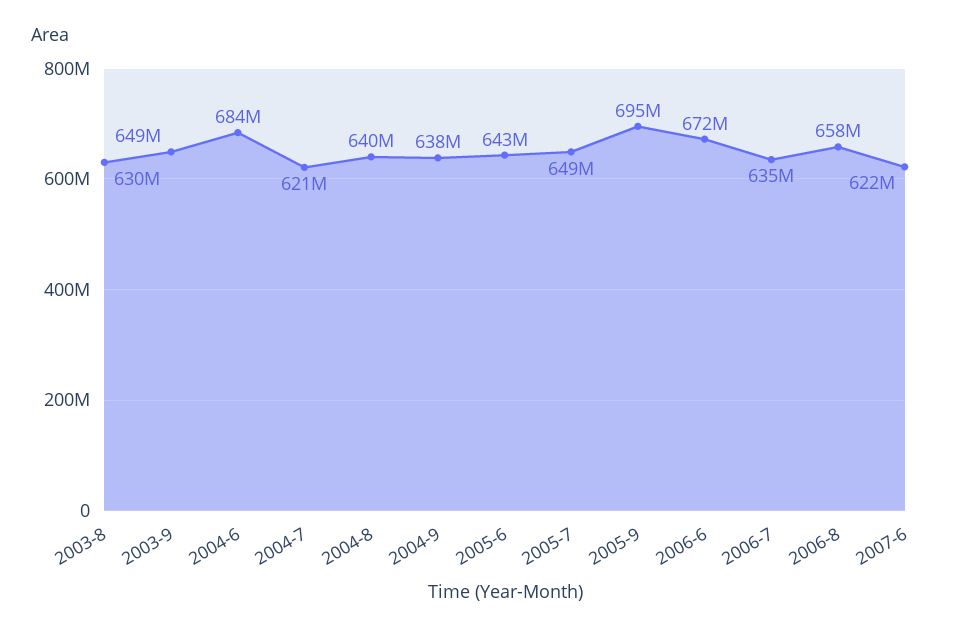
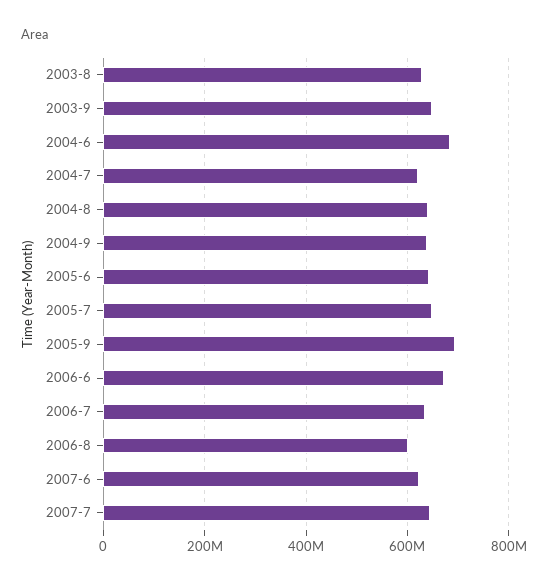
2006-8: 658000000 -> 600000000
2007-7: none -> 640000000

